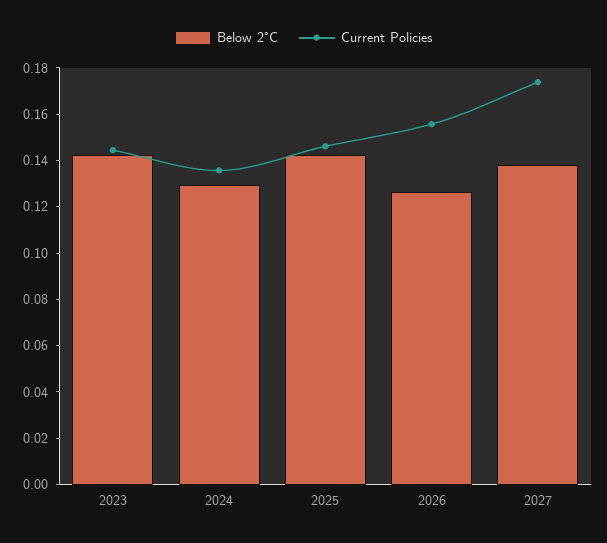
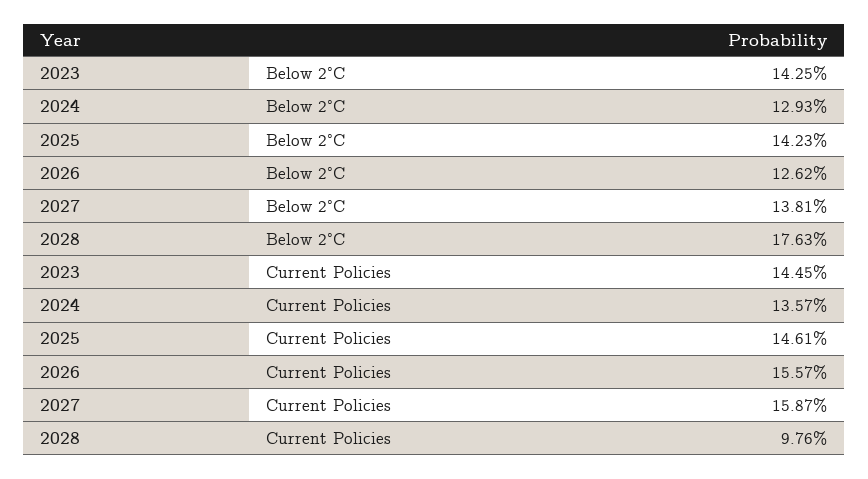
Current Policies, 2027: 0.175 -> 0.1587
Below 2°C, 2028: none -> 0.1763
Current Policies, 2028: none -> 0.0976

